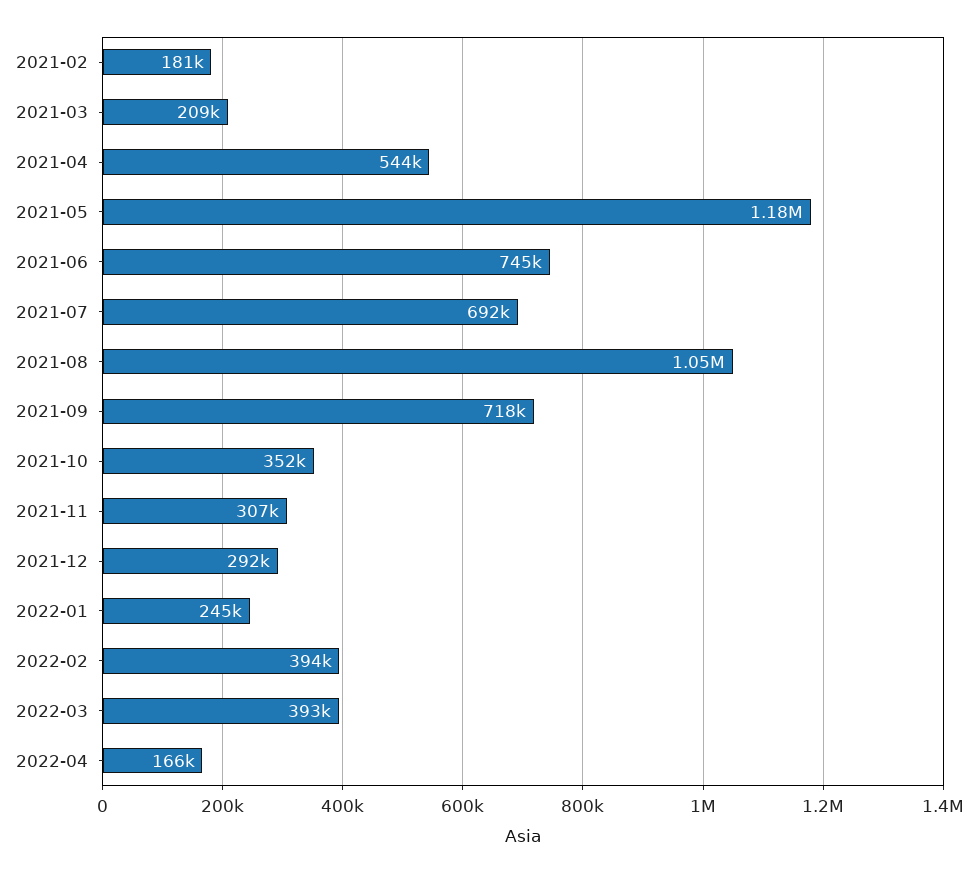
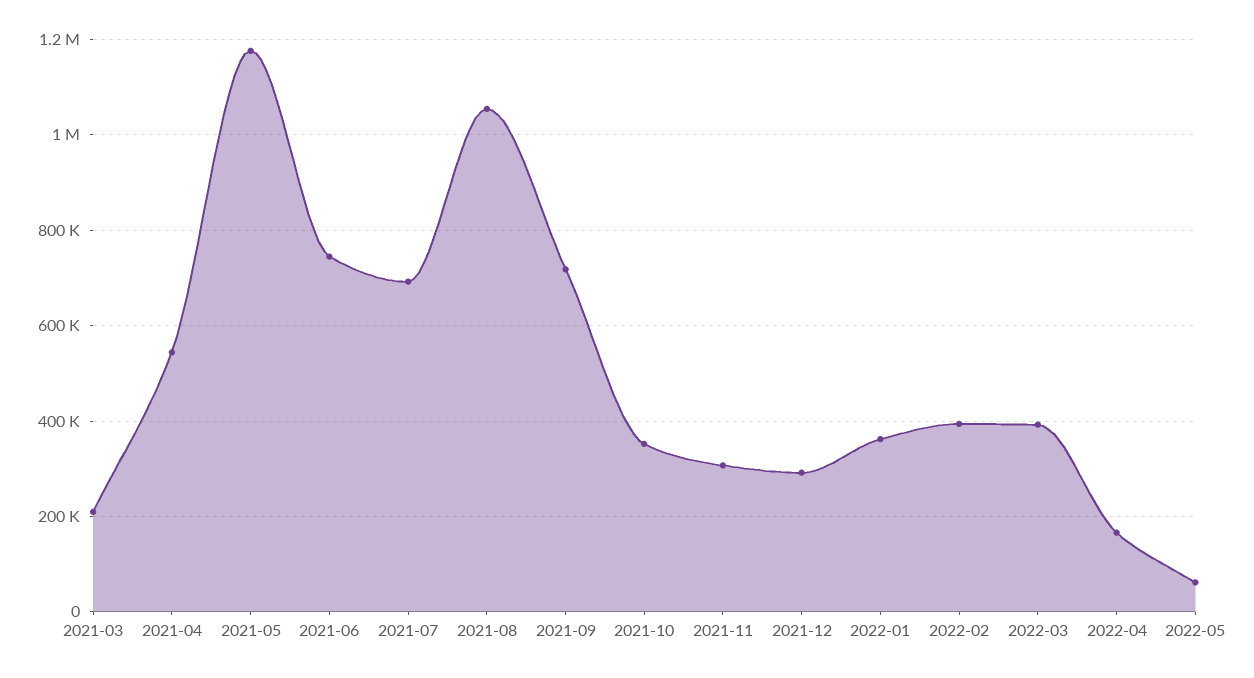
2021-02: 181000 -> none
2022-01: 245000 -> 360000
2022-05: none -> 60000

